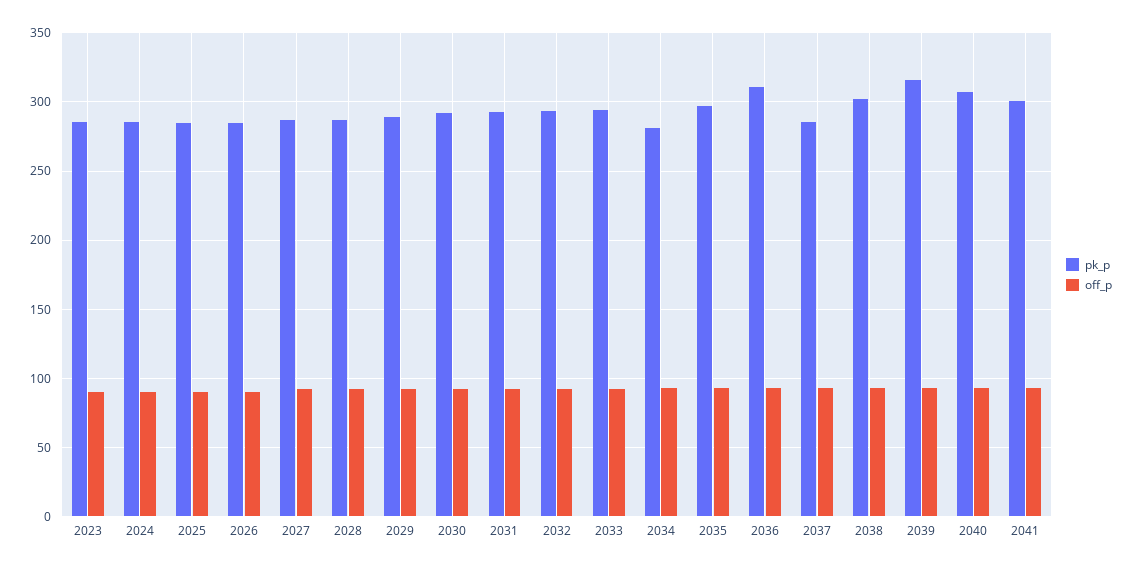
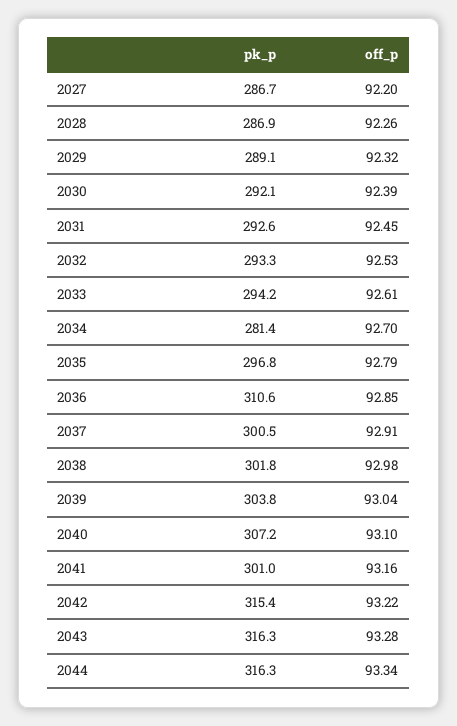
pk_p, 2023: 285 -> none
off_p, 2023: 90 -> none
pk_p, 2024: 285 -> none
off_p, 2024: 90 -> none
pk_p, 2025: 285 -> none
off_p, 2025: 90 -> none
pk_p, 2026: 285 -> none
off_p, 2026: 90 -> none
pk_p, 2037: 285 -> 300.5
pk_p, 2039: 315 -> 303.8
pk_p, 2042: none -> 315.4
off_p, 2042: none -> 93.22
pk_p, 2043: none -> 316.3
off_p, 2043: none -> 93.28
pk_p, 2044: none -> 316.3
off_p, 2044: none -> 93.34

